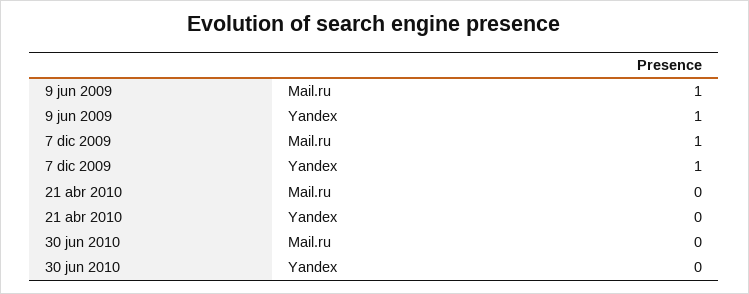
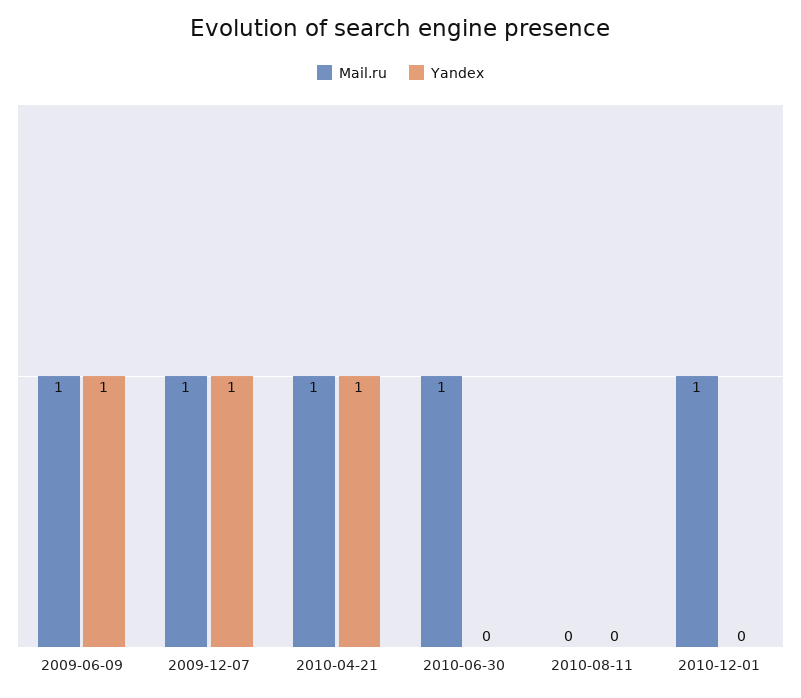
Mail.ru, 21 abr 2010: 0 -> 1
Yandex, 21 abr 2010: 0 -> 1
Mail.ru, 30 jun 2010: 0 -> 1
Mail.ru, 2010-08-11: none -> 0
Yandex, 2010-08-11: none -> 0
Mail.ru, 2010-12-01: none -> 1
Yandex, 2010-12-01: none -> 0

